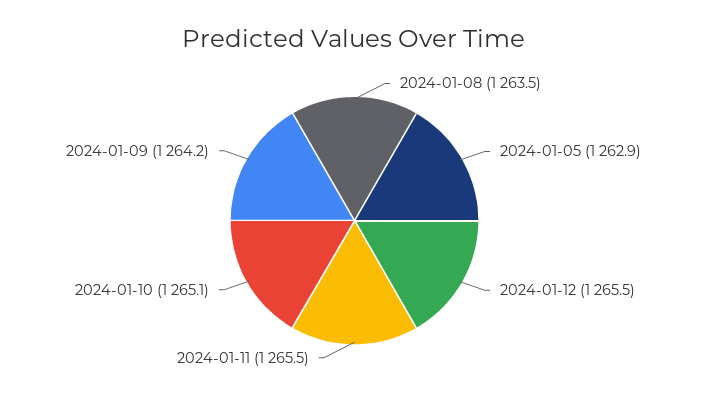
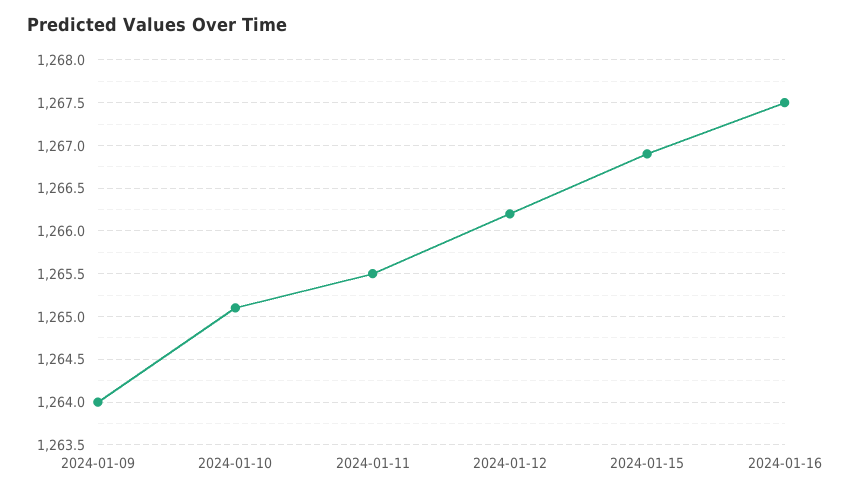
2024-01-08: 1263.5 -> none
2024-01-05: 1262.9 -> none
2024-01-12: 1265.5 -> 1266.2
2024-01-09: 1264.2 -> 1264
2024-01-15: none -> 1266.9
2024-01-16: none -> 1267.5

